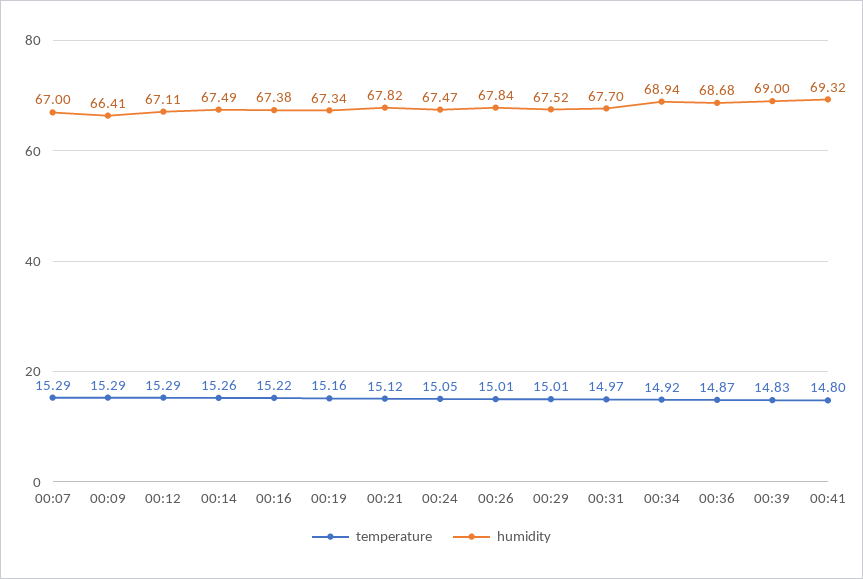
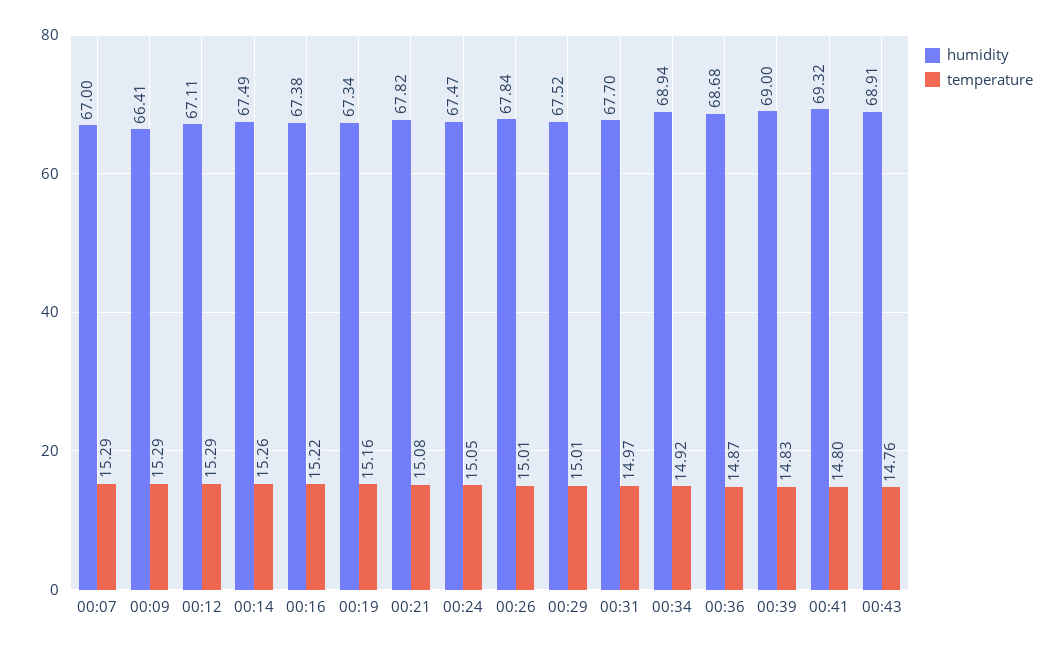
temperature, 00:21: 15.12 -> 15.08
humidity, 00:43: none -> 68.91
temperature, 00:43: none -> 14.76

